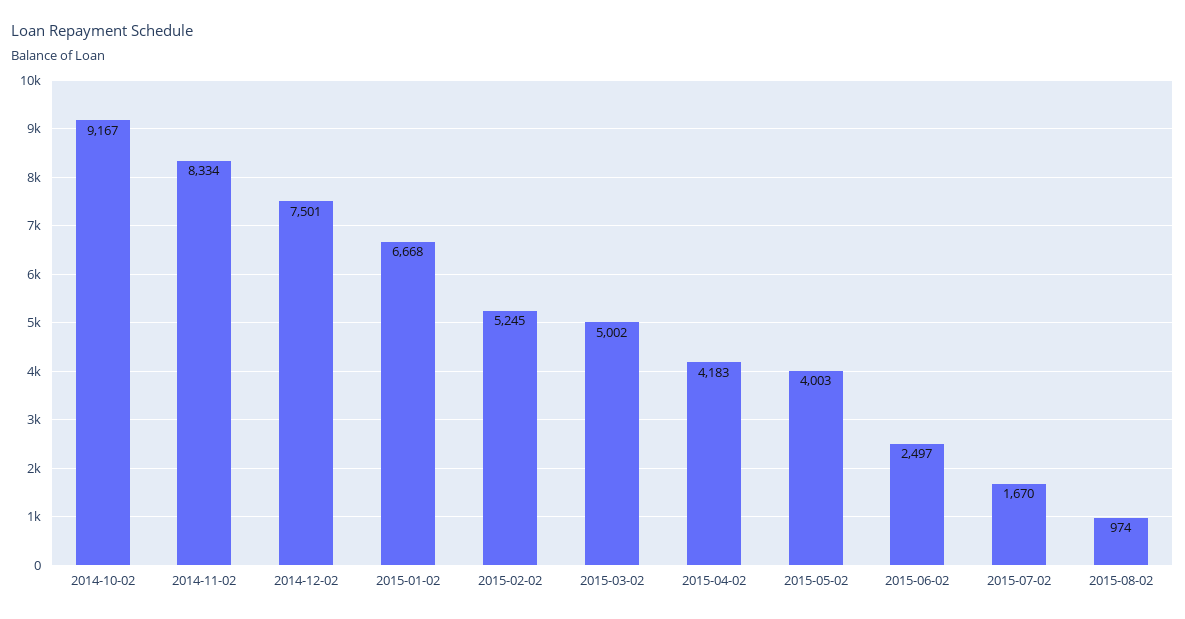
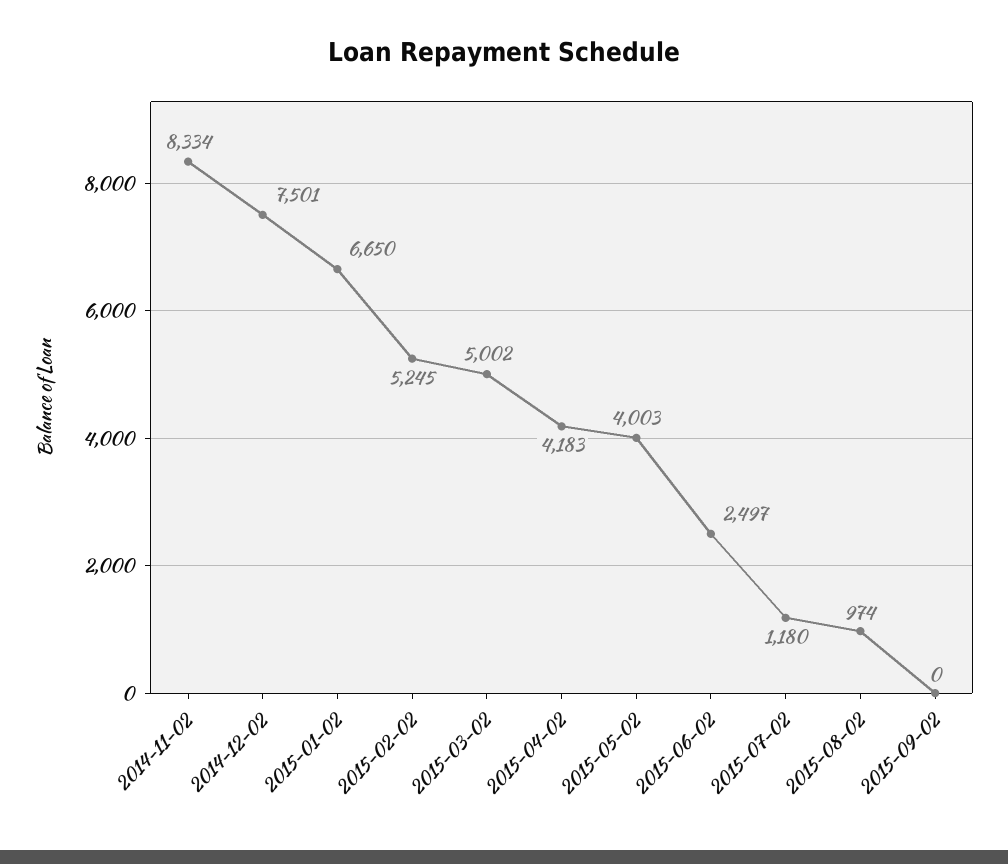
2014-10-02: 9167 -> none
2015-01-02: 6668 -> 6650
2015-07-02: 1670 -> 1180
2015-09-02: none -> 0

